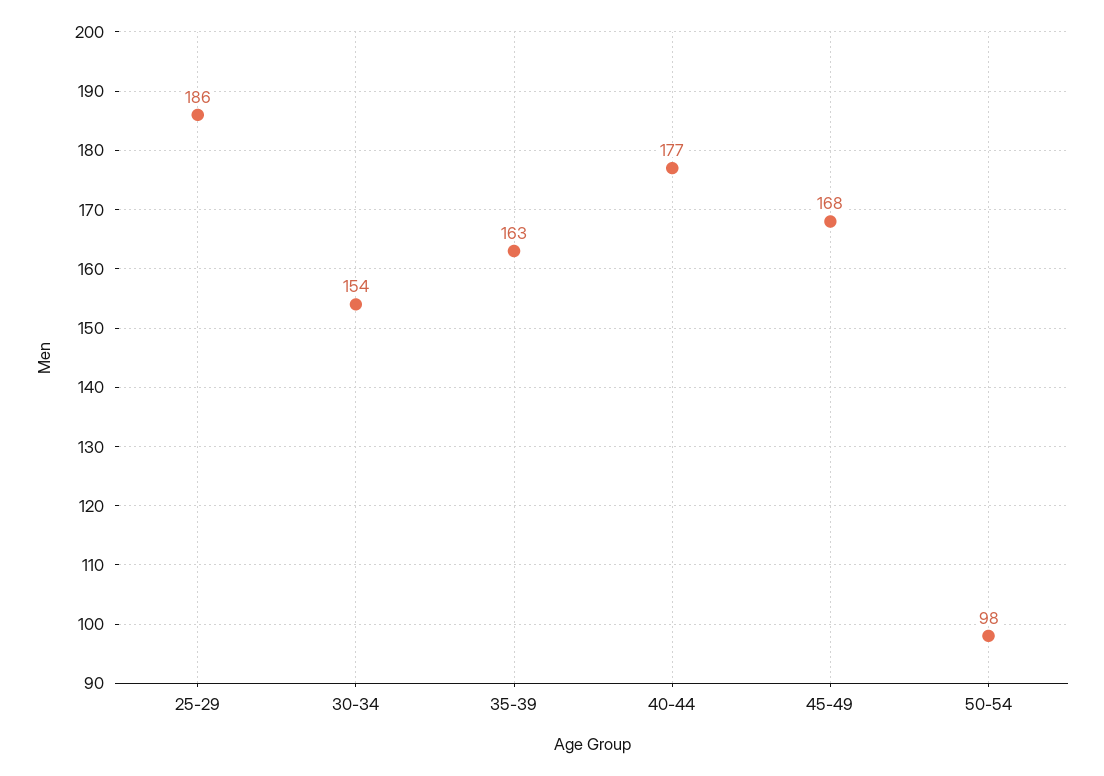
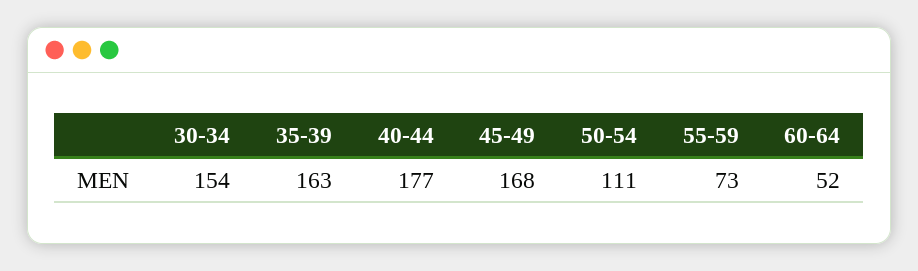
25-29: 186 -> none
50-54: 98 -> 111
55-59: none -> 73
60-64: none -> 52

